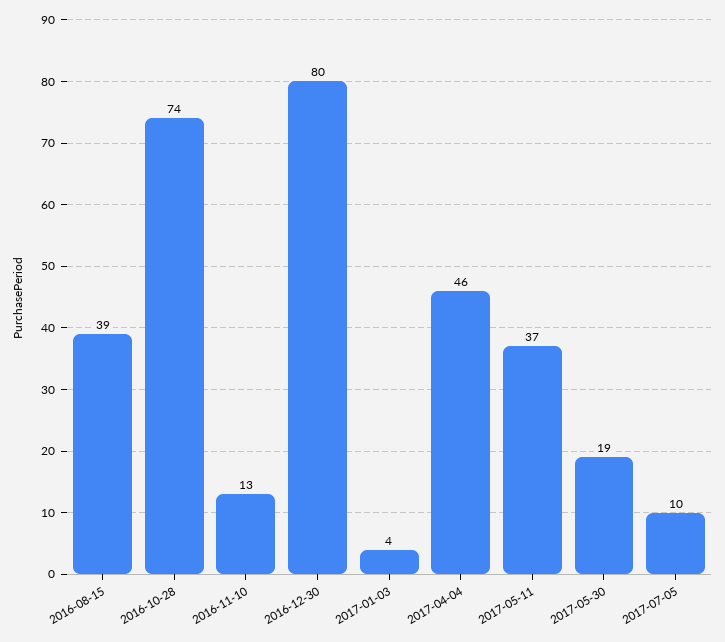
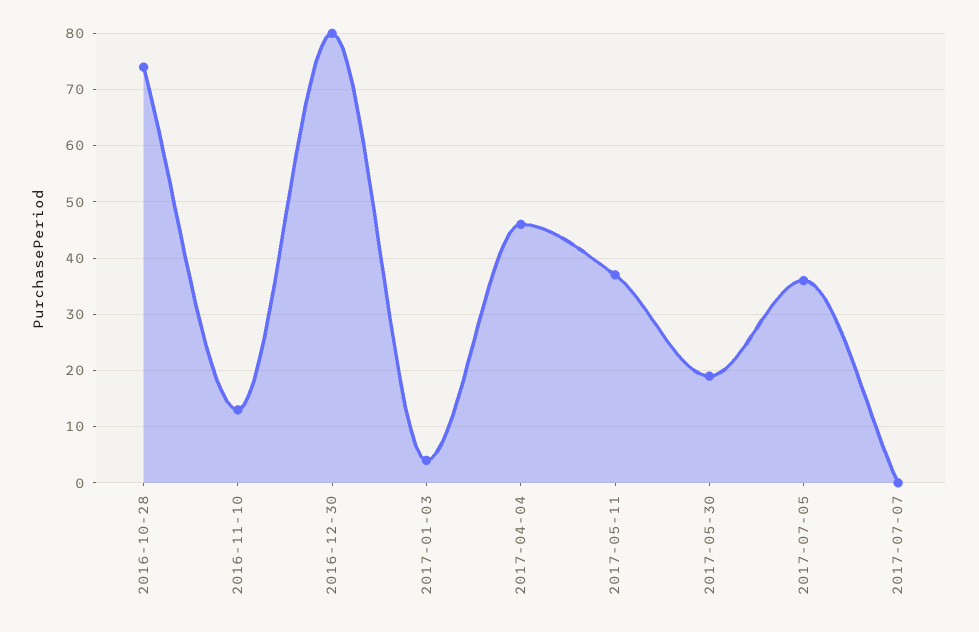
2016-08-15: 39 -> none
2017-07-05: 10 -> 35
2017-07-07: none -> 0

